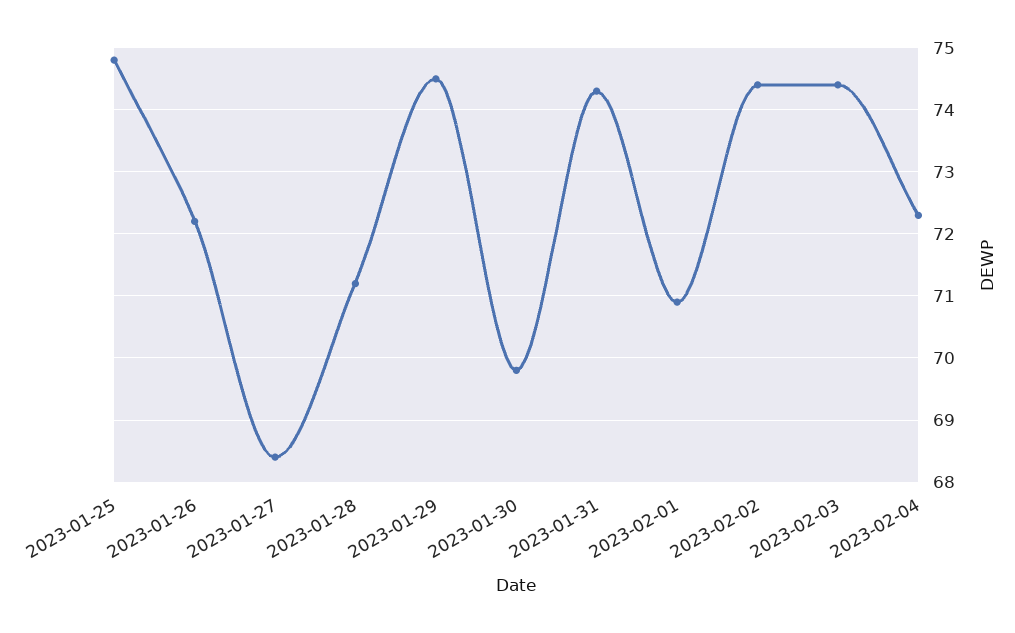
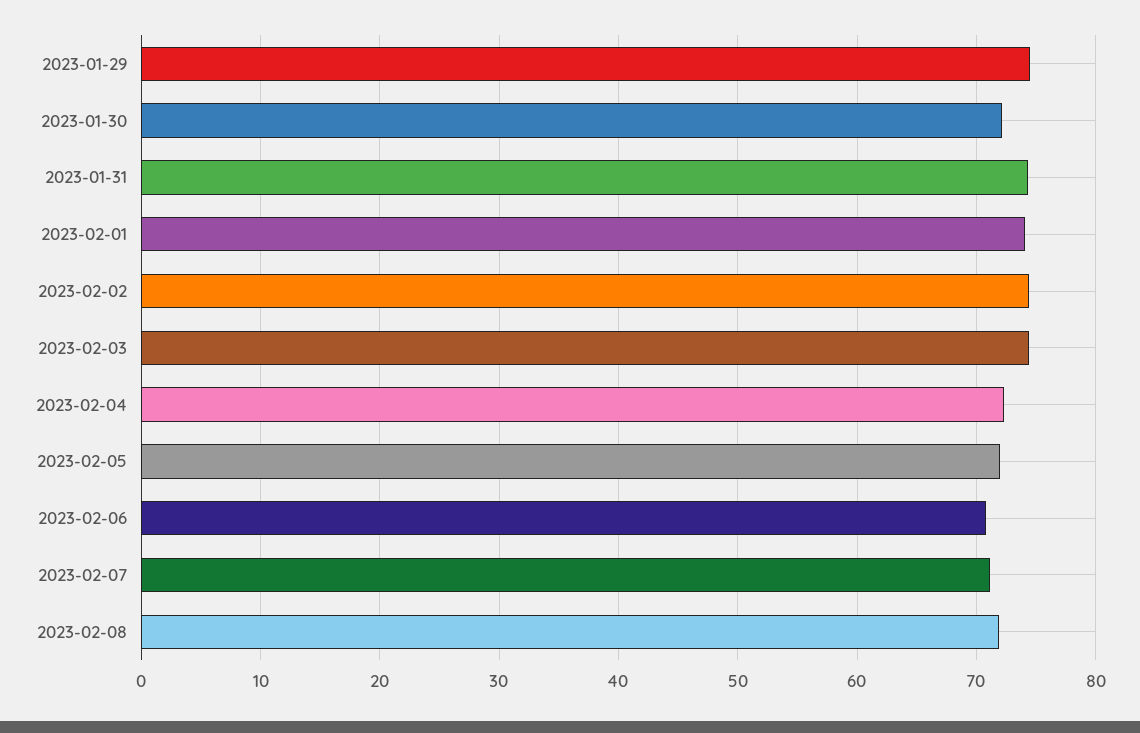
2023-01-25: 74.8 -> none
2023-01-26: 72.2 -> none
2023-01-27: 68.4 -> none
2023-01-28: 71.2 -> none
2023-01-30: 69.8 -> 72
2023-02-01: 70.9 -> 74
2023-02-05: none -> 72
2023-02-06: none -> 71
2023-02-07: none -> 71
2023-02-08: none -> 72

